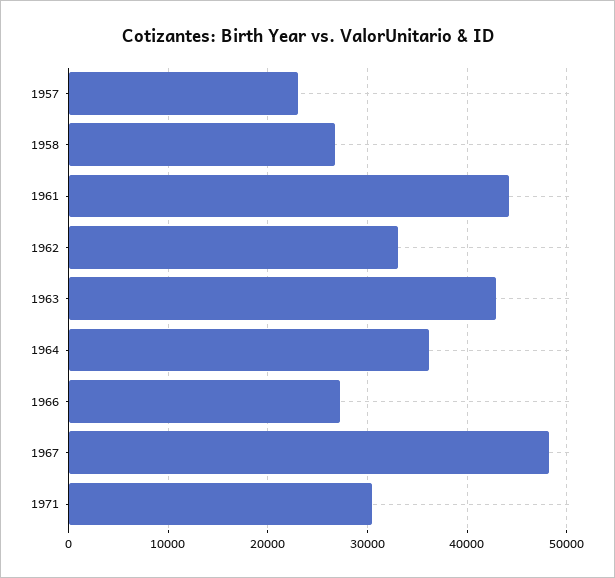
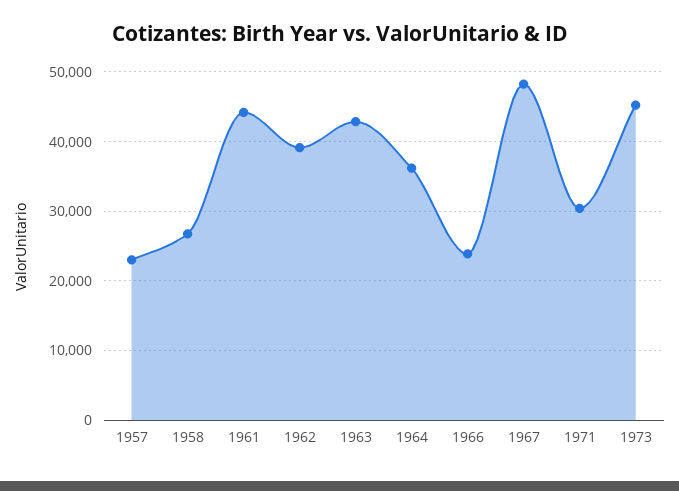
1962: 33000 -> 39000
1966: 27000 -> 24000
1973: none -> 45000

